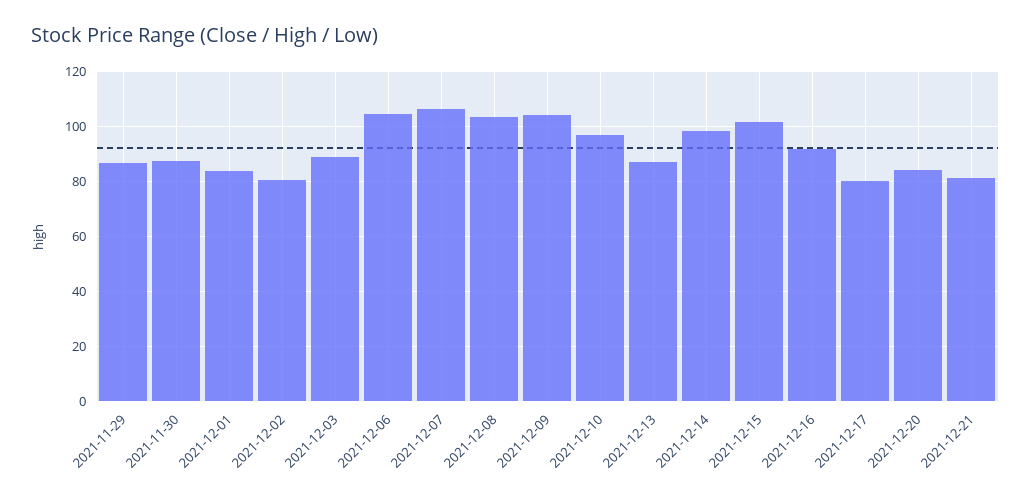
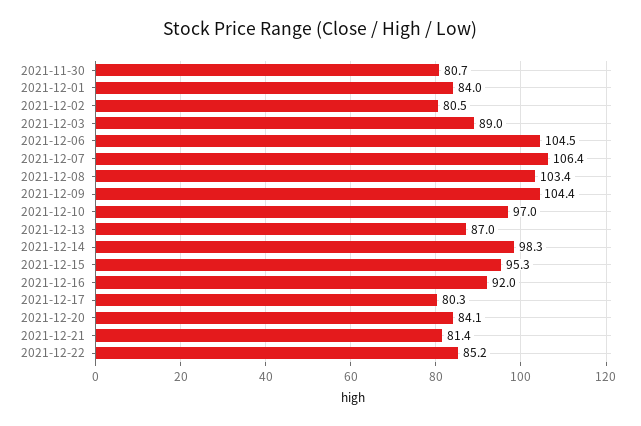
2021-11-29: 87.5 -> none
2021-11-30: 87.5 -> 80.7
2021-12-15: 102.5 -> 95.3
2021-12-22: none -> 85.2

